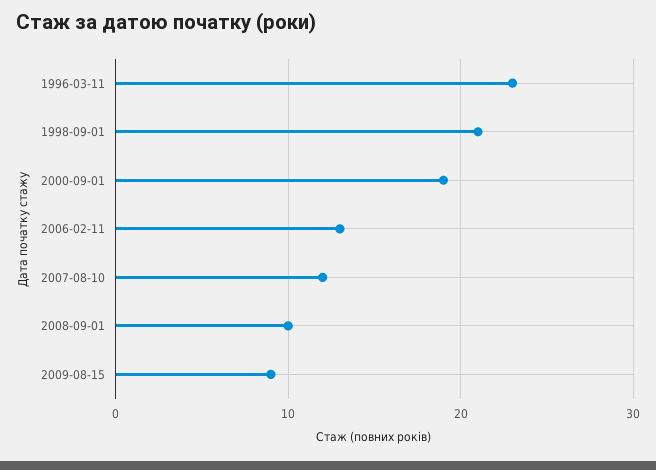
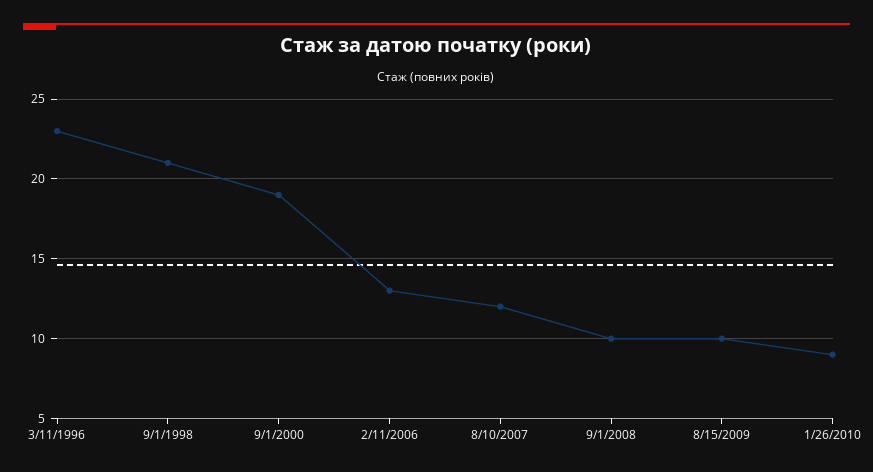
2009-08-15: 9 -> 10
1/26/2010: none -> 9

